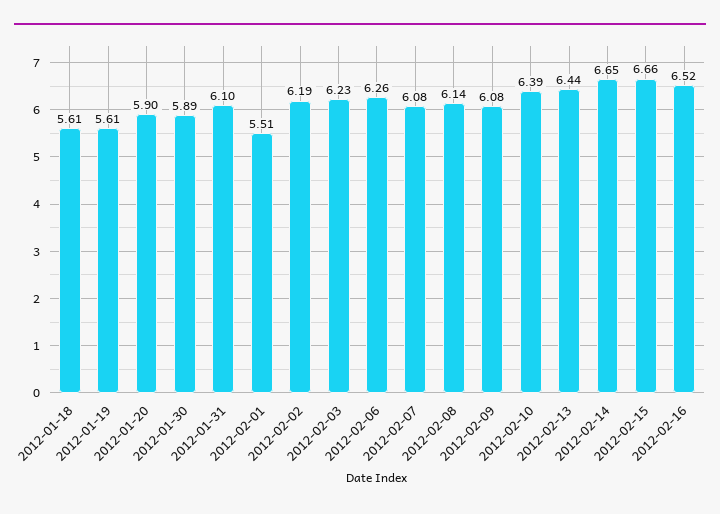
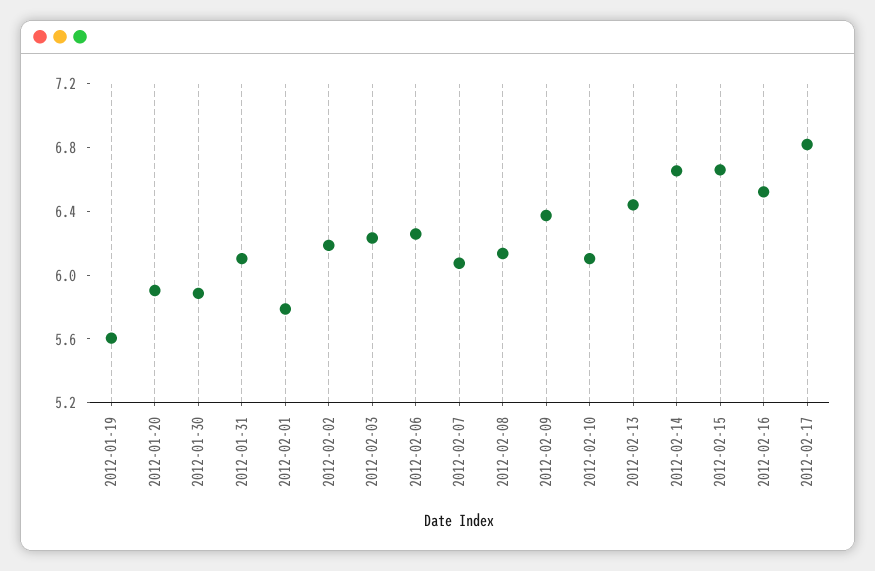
2012-01-18: 5.61 -> none
2012-02-01: 5.51 -> 5.8
2012-02-09: 6.08 -> 6.4
2012-02-10: 6.39 -> 6.1
2012-02-17: none -> 6.8

